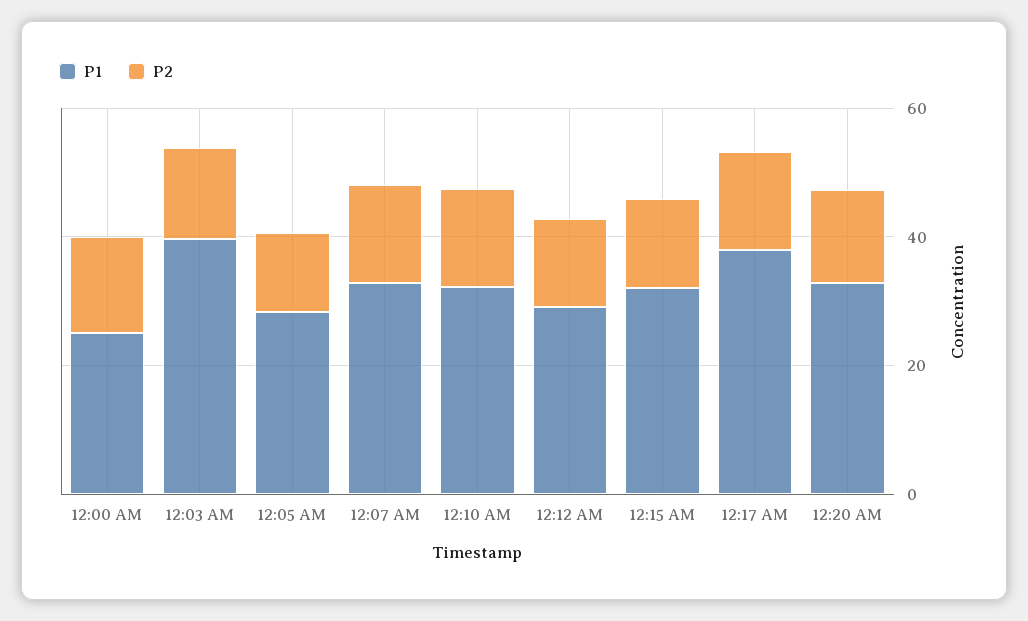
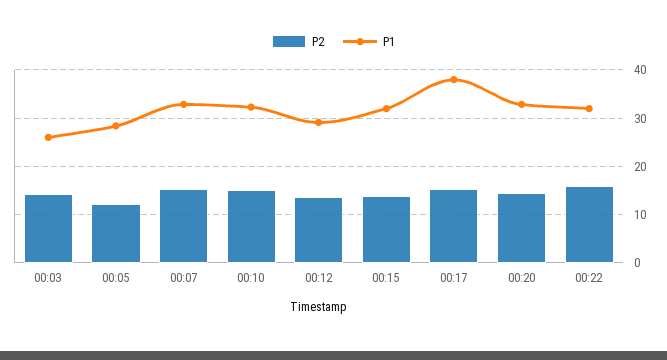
P1, 12:00 AM: 25 -> none
P2, 12:00 AM: 15 -> none
P1, 12:03 AM: 40 -> 26
P2, 00:22: none -> 16
P1, 00:22: none -> 32

